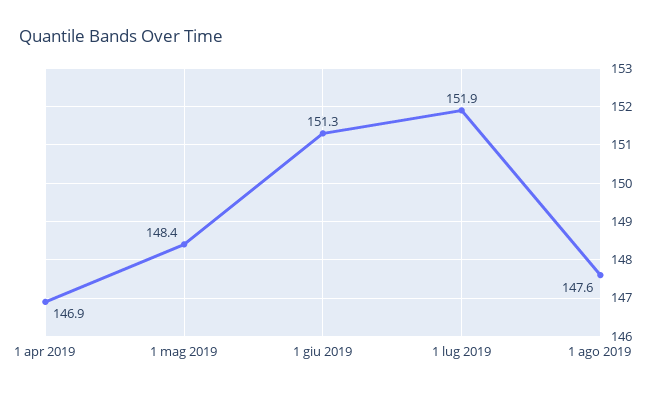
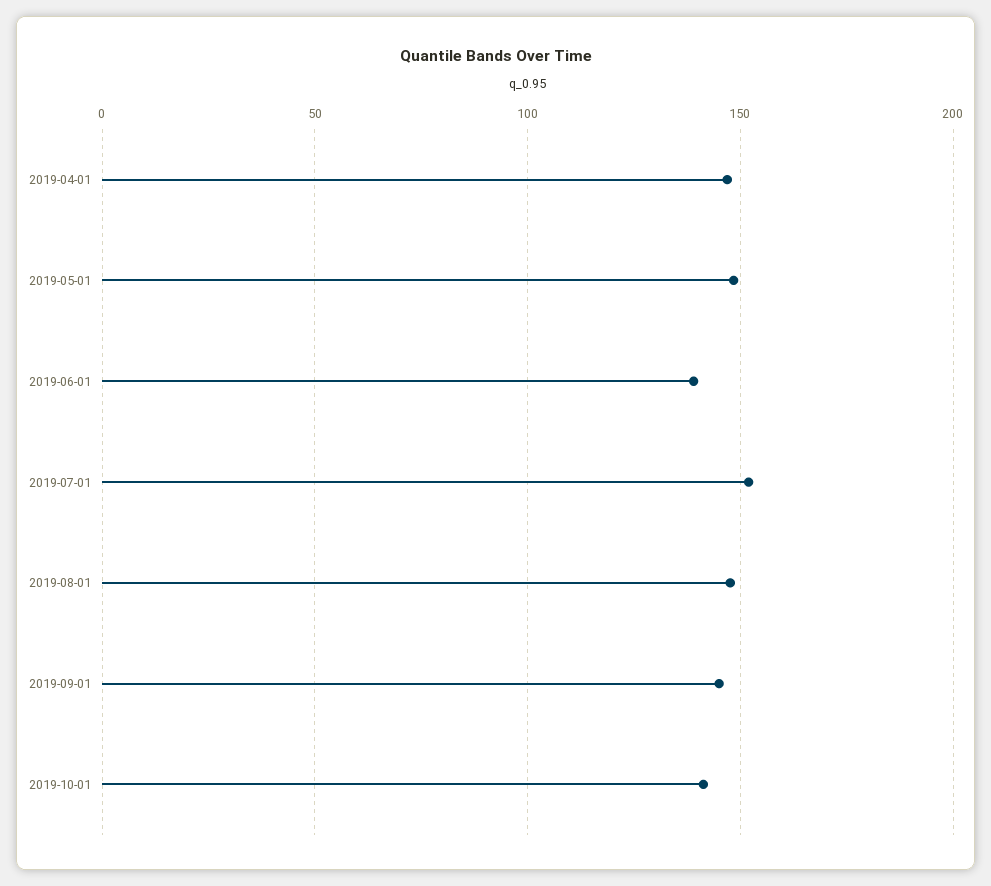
1 giu 2019: 151.3 -> 140
2019-09-01: none -> 145
2019-10-01: none -> 140

